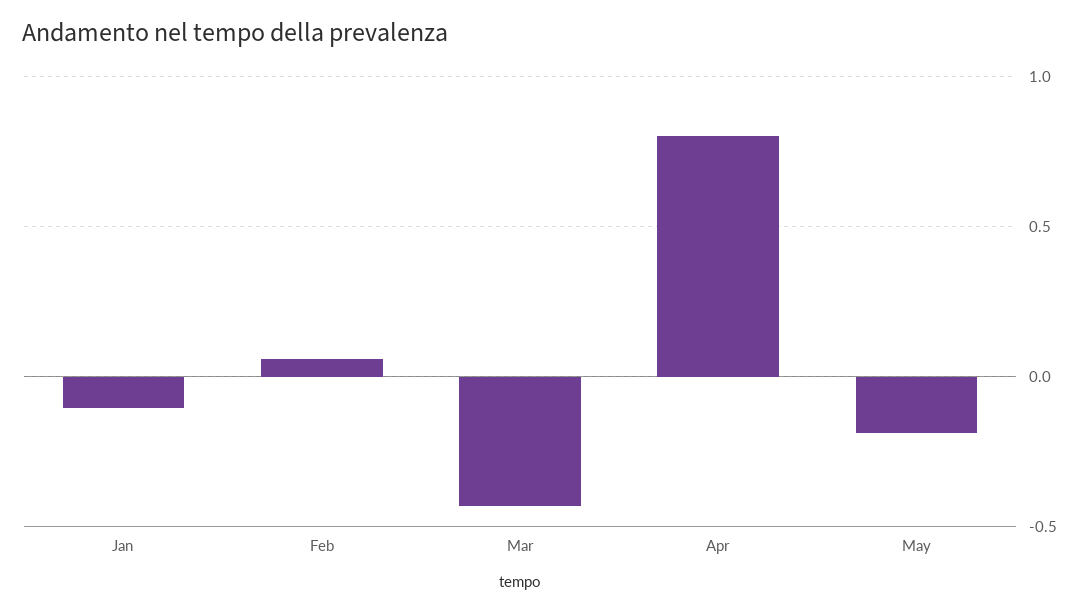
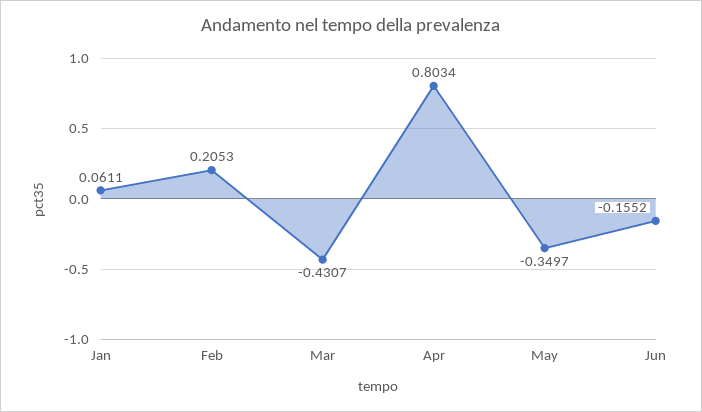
Jan: -0.1 -> 0.0611
Feb: 0.05 -> 0.2053
May: -0.2 -> -0.3497
Jun: none -> -0.1552

